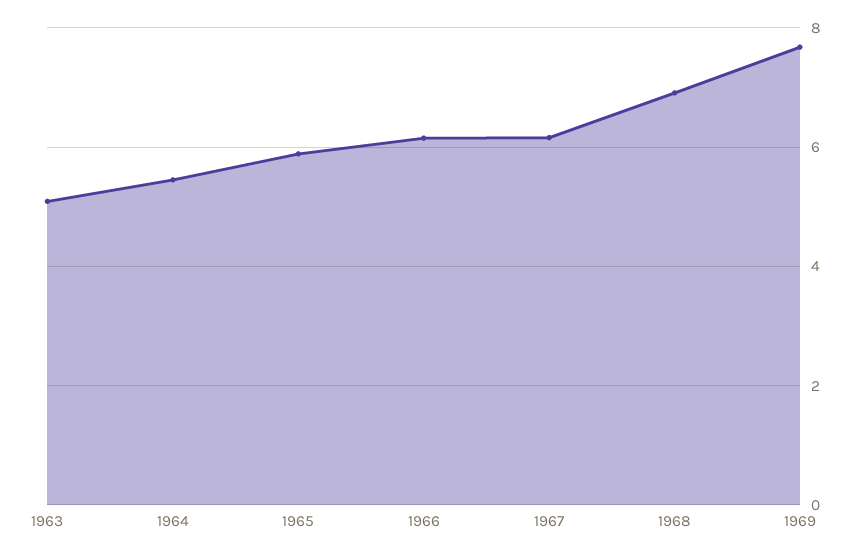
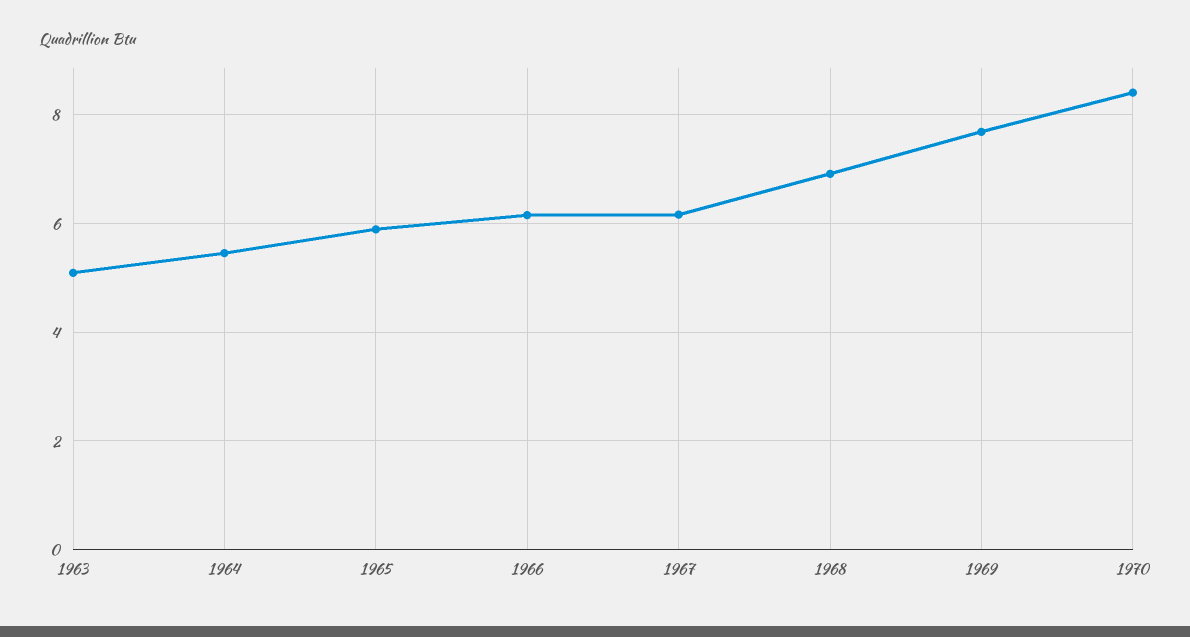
1970: none -> 8.4

